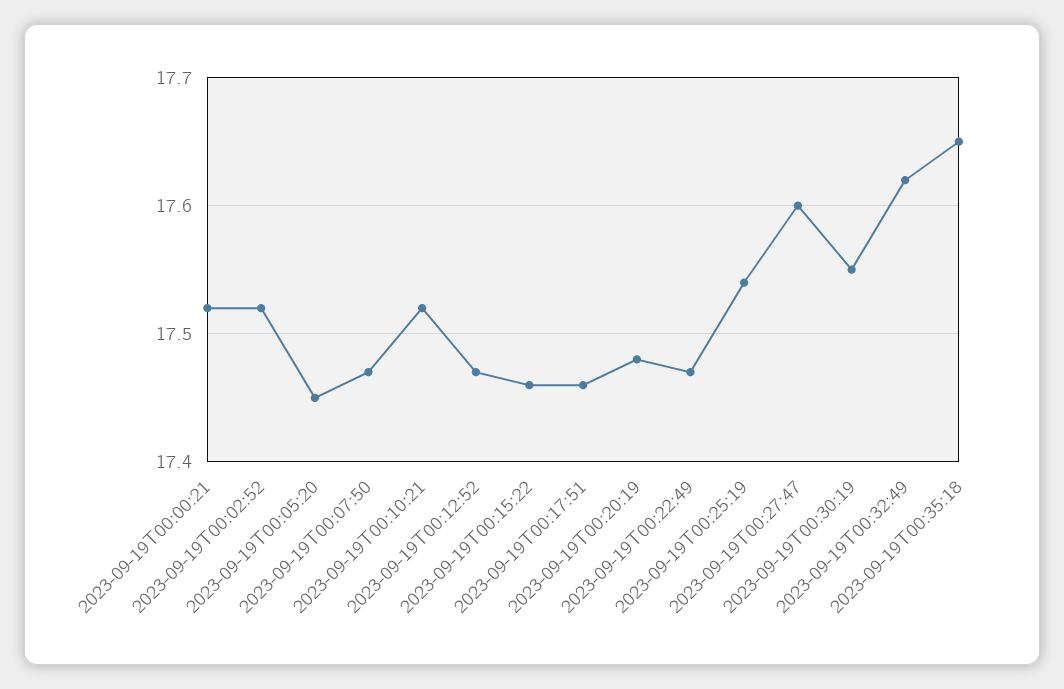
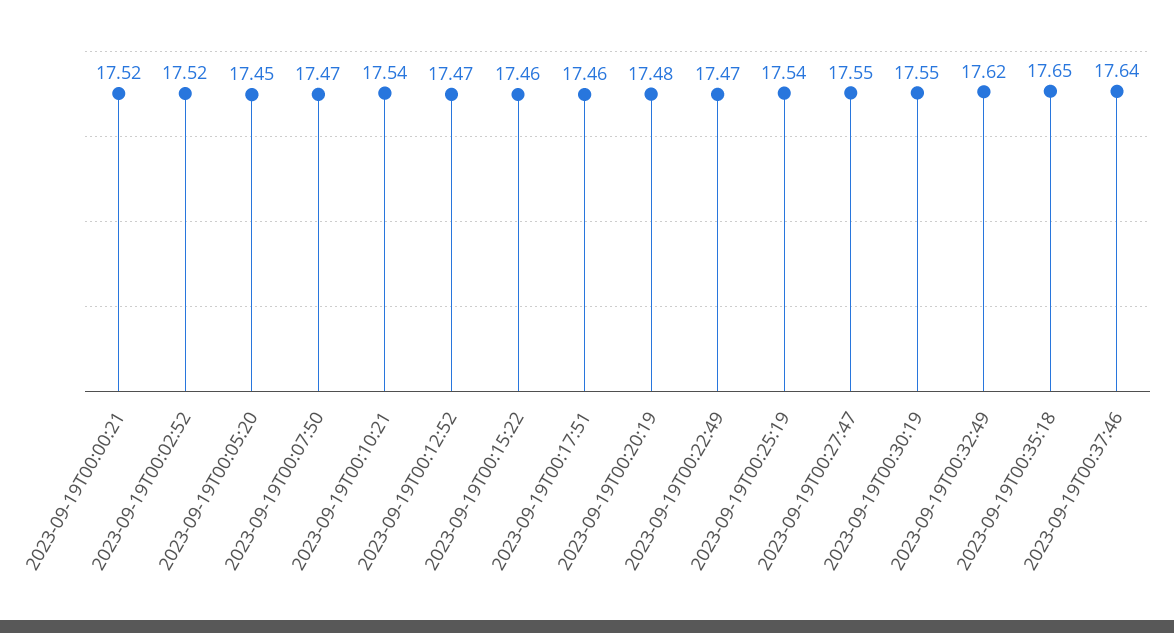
2023-09-19T00:10:21: 17.52 -> 17.54
2023-09-19T00:27:47: 17.6 -> 17.55
2023-09-19T00:37:46: none -> 17.64

